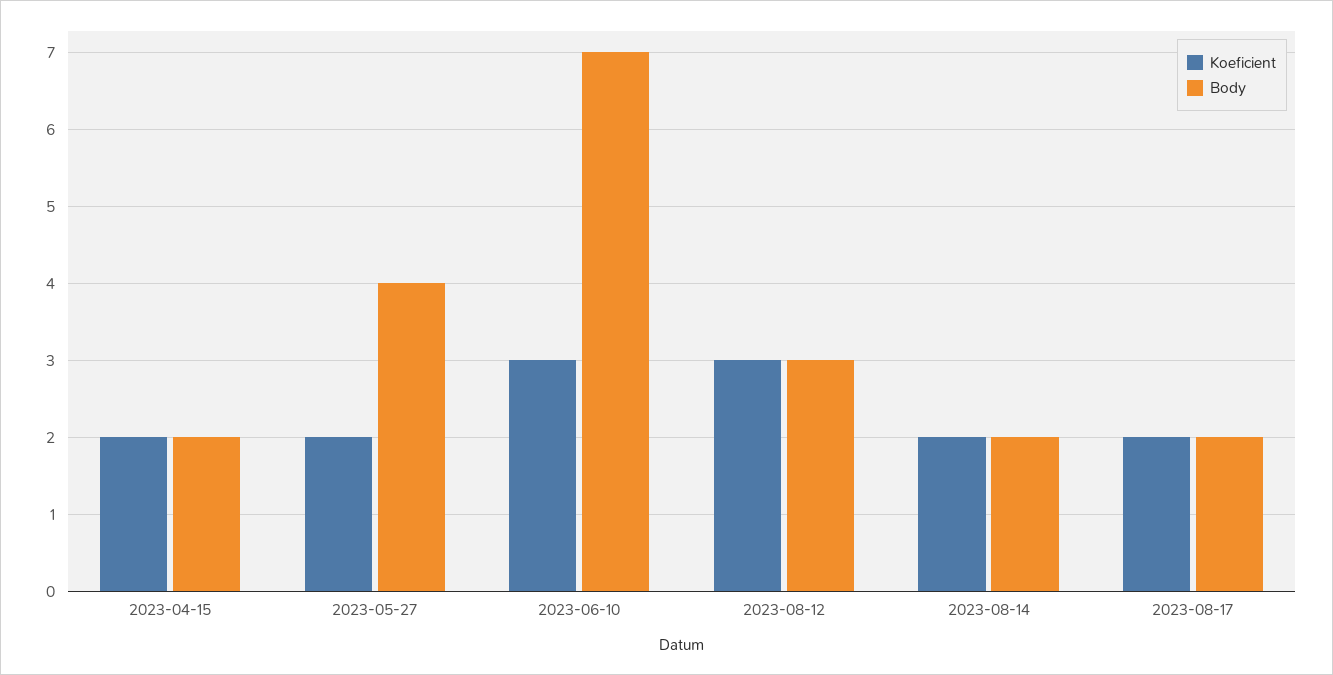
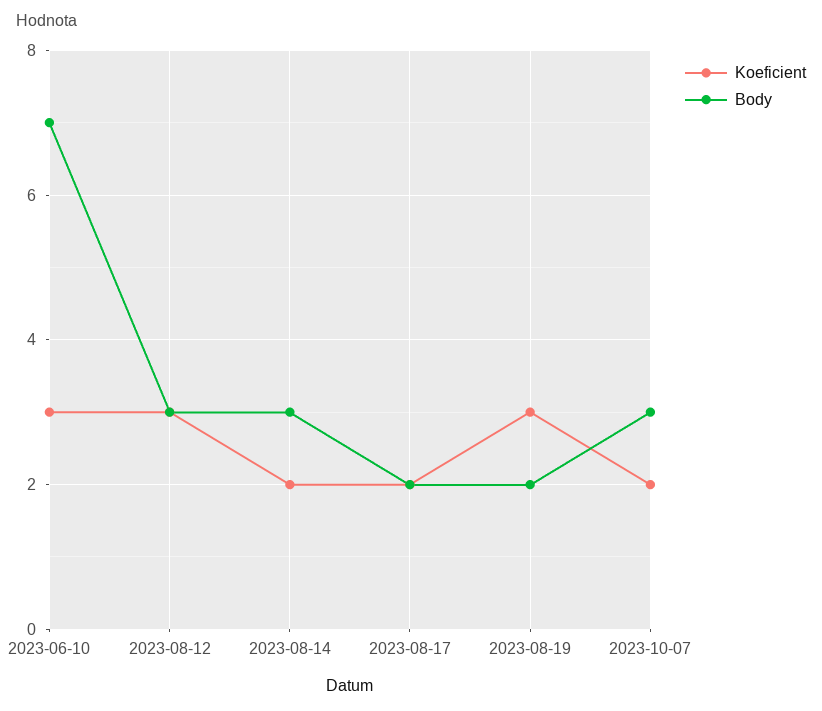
Koeficient, 2023-04-15: 2 -> none
Body, 2023-04-15: 2 -> none
Koeficient, 2023-05-27: 2 -> none
Body, 2023-05-27: 4 -> none
Body, 2023-08-14: 2 -> 3
Koeficient, 2023-08-19: none -> 3
Body, 2023-08-19: none -> 2
Koeficient, 2023-10-07: none -> 2
Body, 2023-10-07: none -> 3

